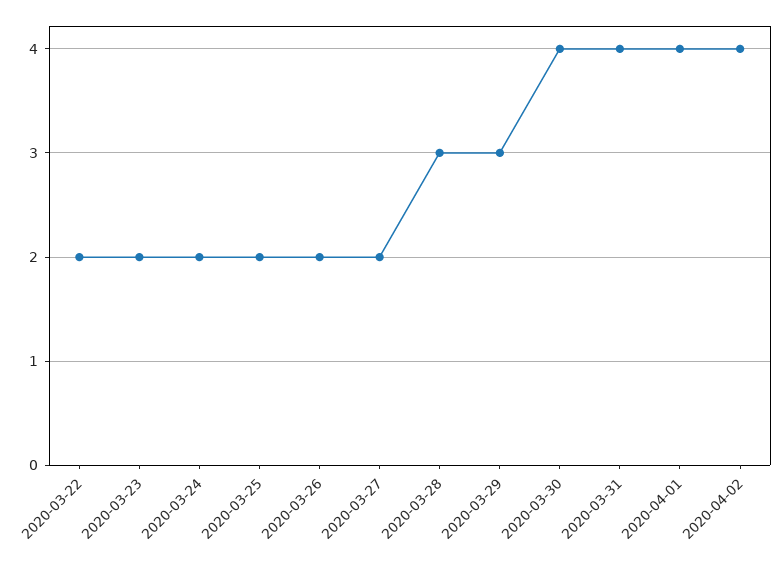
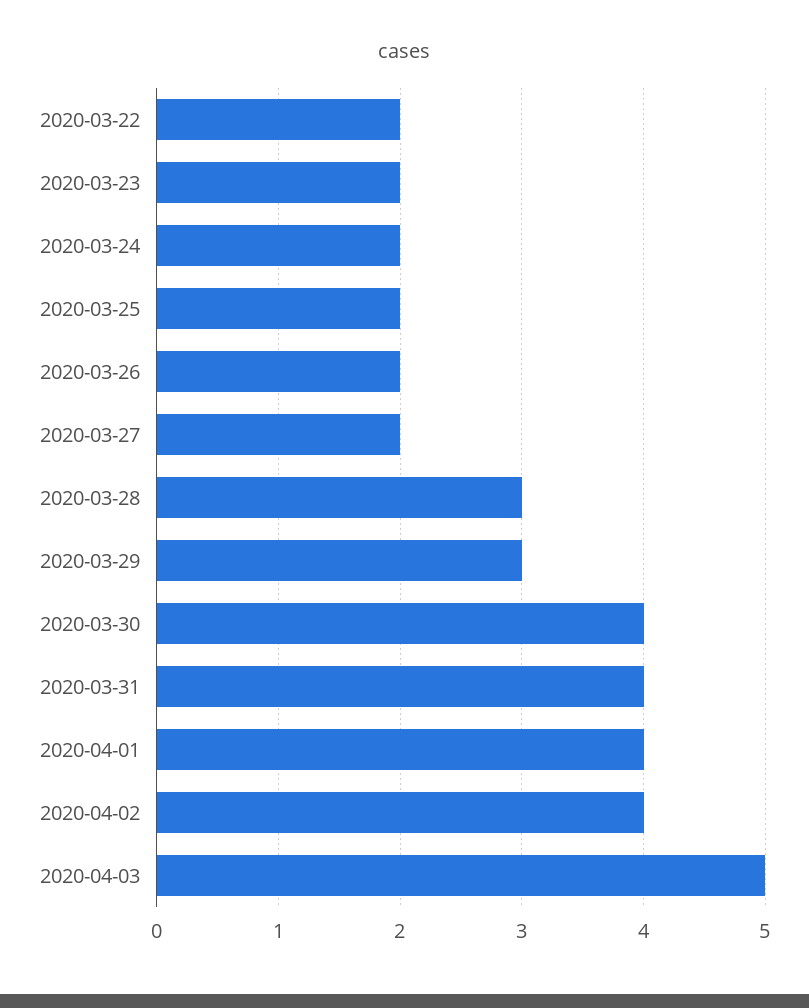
2020-04-03: none -> 5

